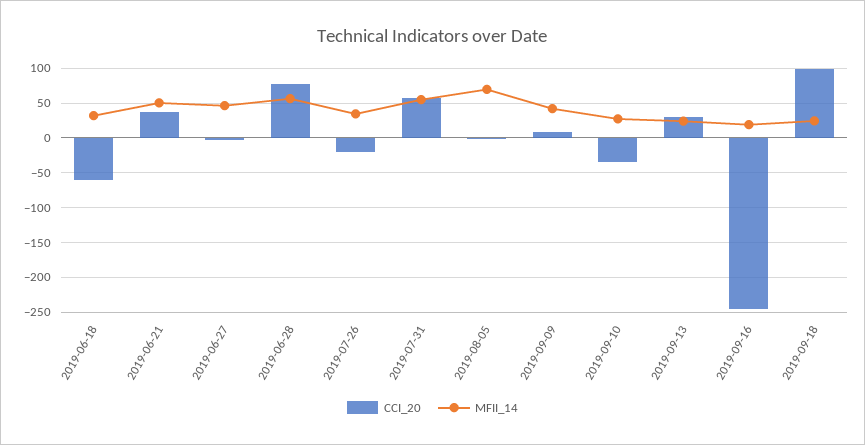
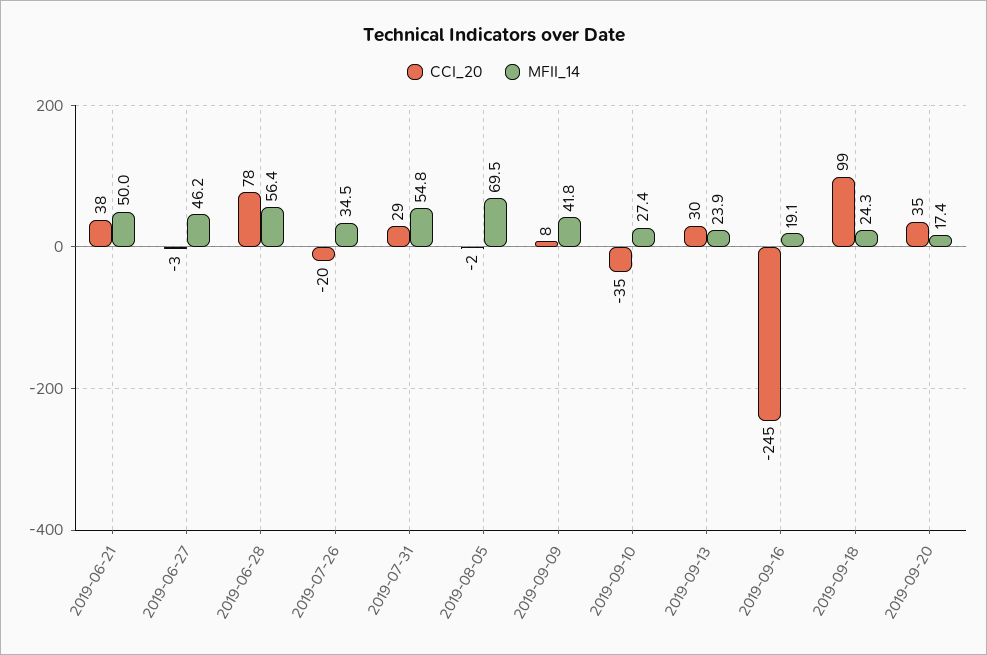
CCI_20, 2019-06-18: -60 -> none
MFII_14, 2019-06-18: 30 -> none
CCI_20, 2019-07-31: 60 -> 29
CCI_20, 2019-09-20: none -> 35
MFII_14, 2019-09-20: none -> 17.4

